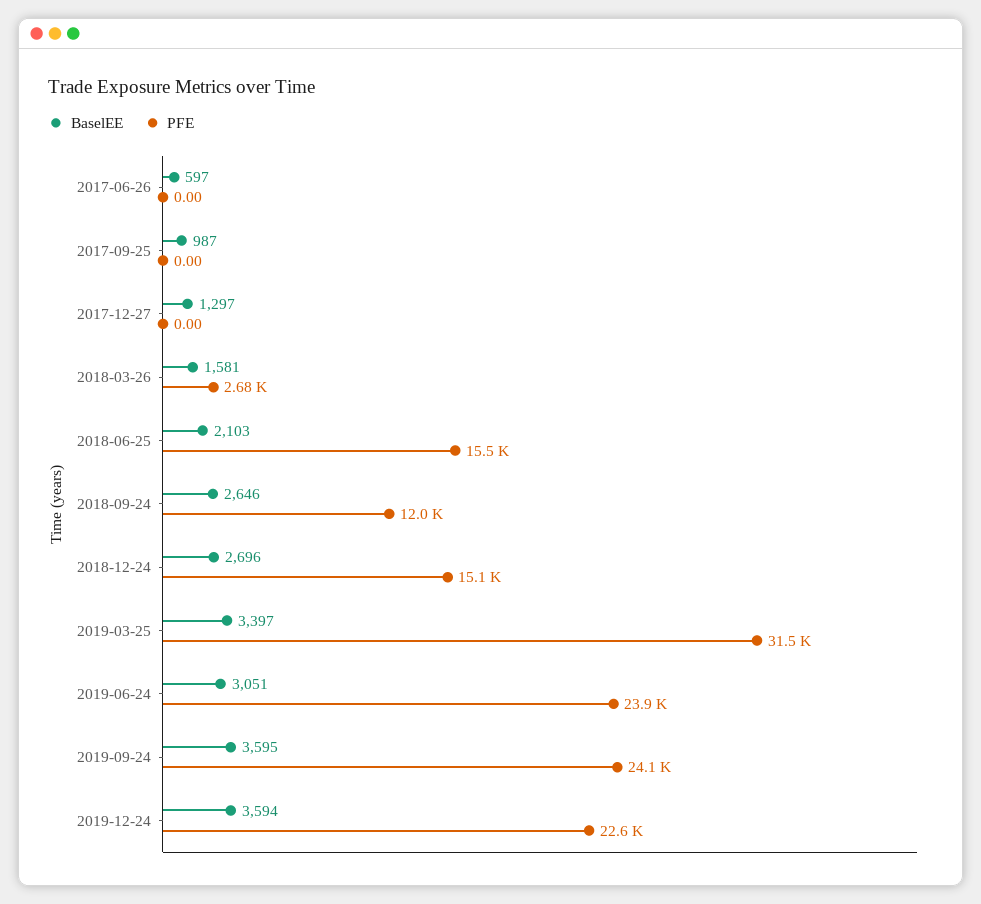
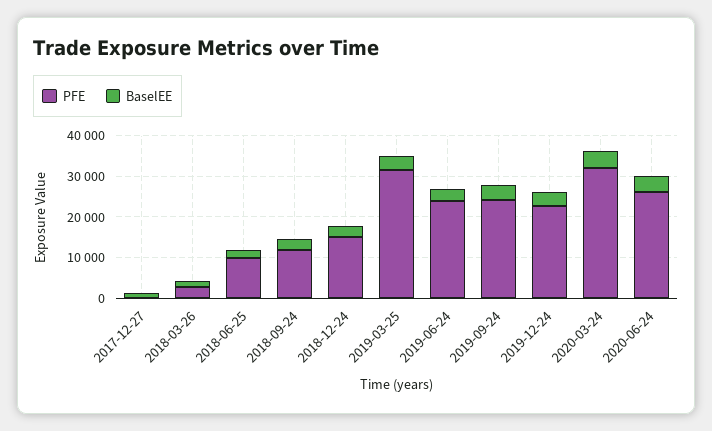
BaselEE, 2017-06-26: 597 -> none
PFE, 2017-06-26: 0 -> none
BaselEE, 2017-09-25: 987 -> none
PFE, 2017-09-25: 0 -> none
PFE, 2018-06-25: 15500 -> 10000
PFE, 2020-03-24: none -> 32000
BaselEE, 2020-03-24: none -> 4000
PFE, 2020-06-24: none -> 26000
BaselEE, 2020-06-24: none -> 4000

